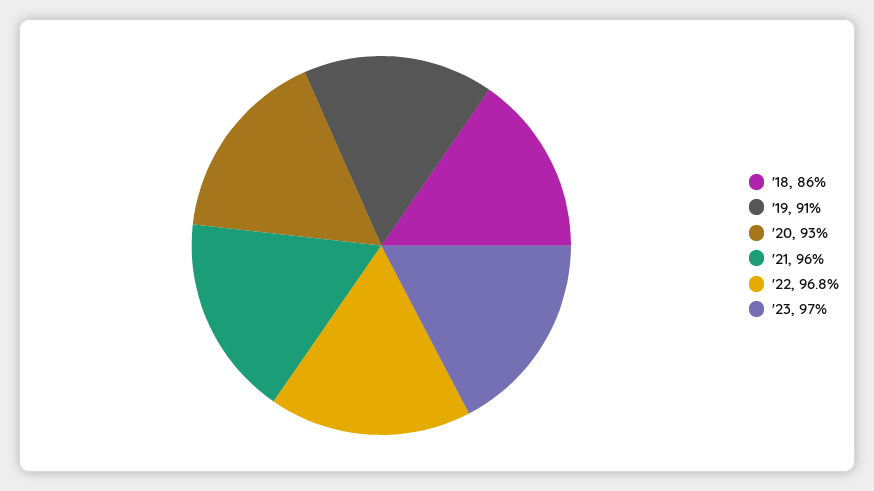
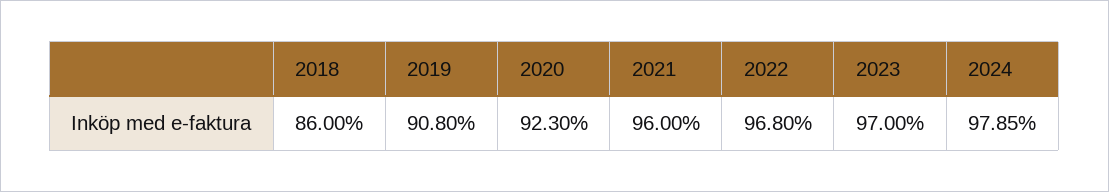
'19: 91 -> 90.8
'20: 93 -> 92.3
2024: none -> 97.85

